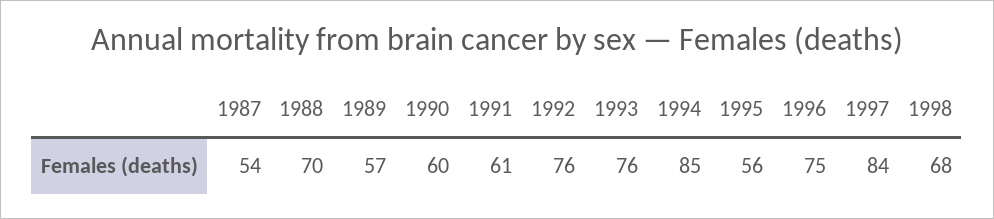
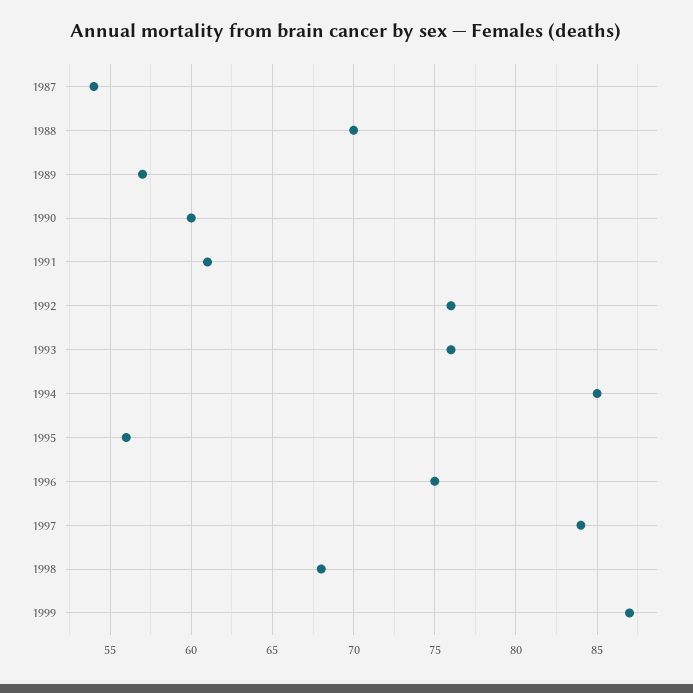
1999: none -> 87

